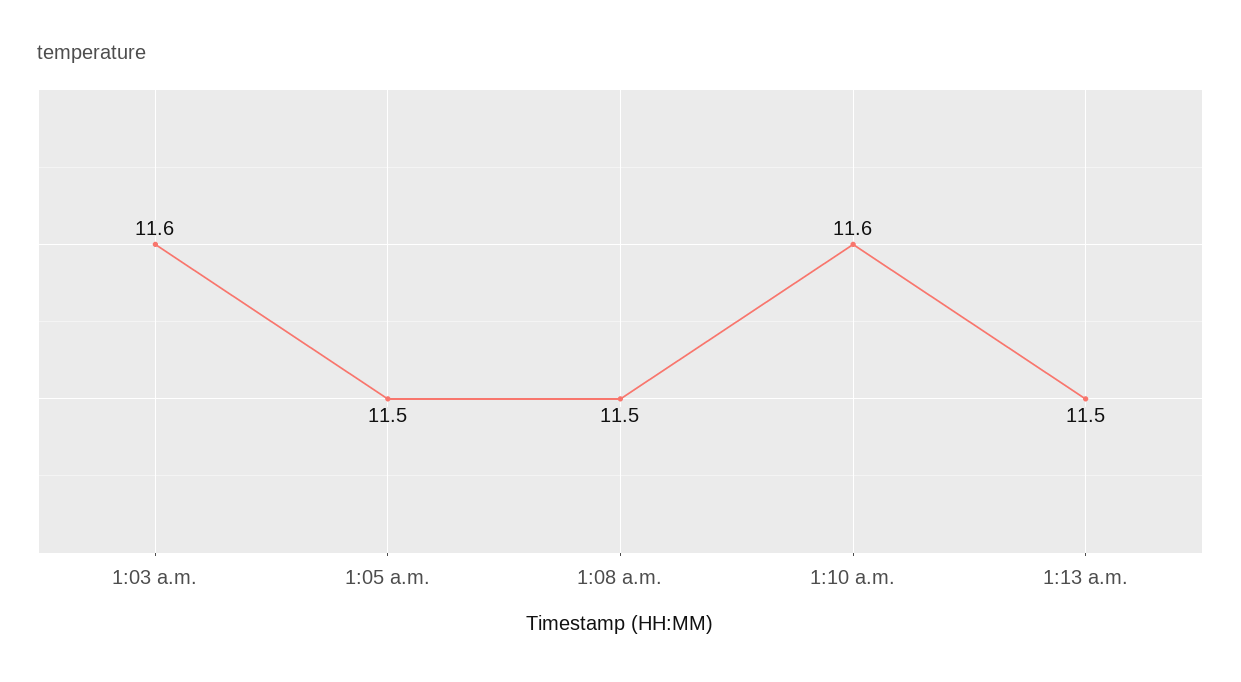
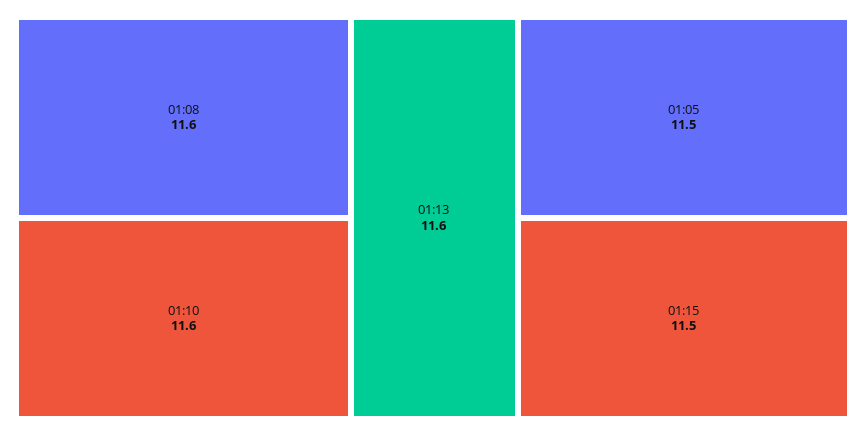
1:03 a.m.: 11.6 -> none
1:08 a.m.: 11.5 -> 11.6
1:13 a.m.: 11.5 -> 11.6
01:15: none -> 11.5

